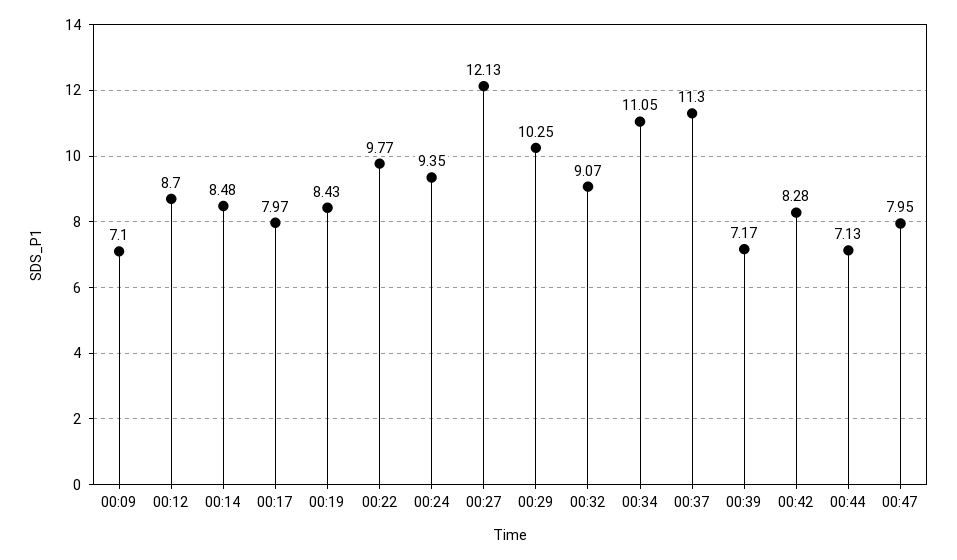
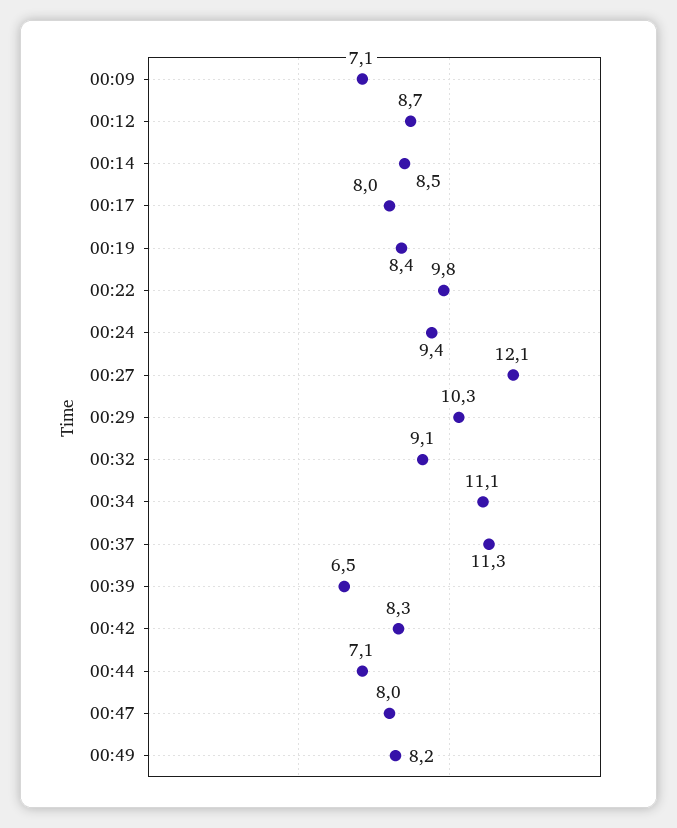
00:39: 7.17 -> 6.5
00:49: none -> 8.2

